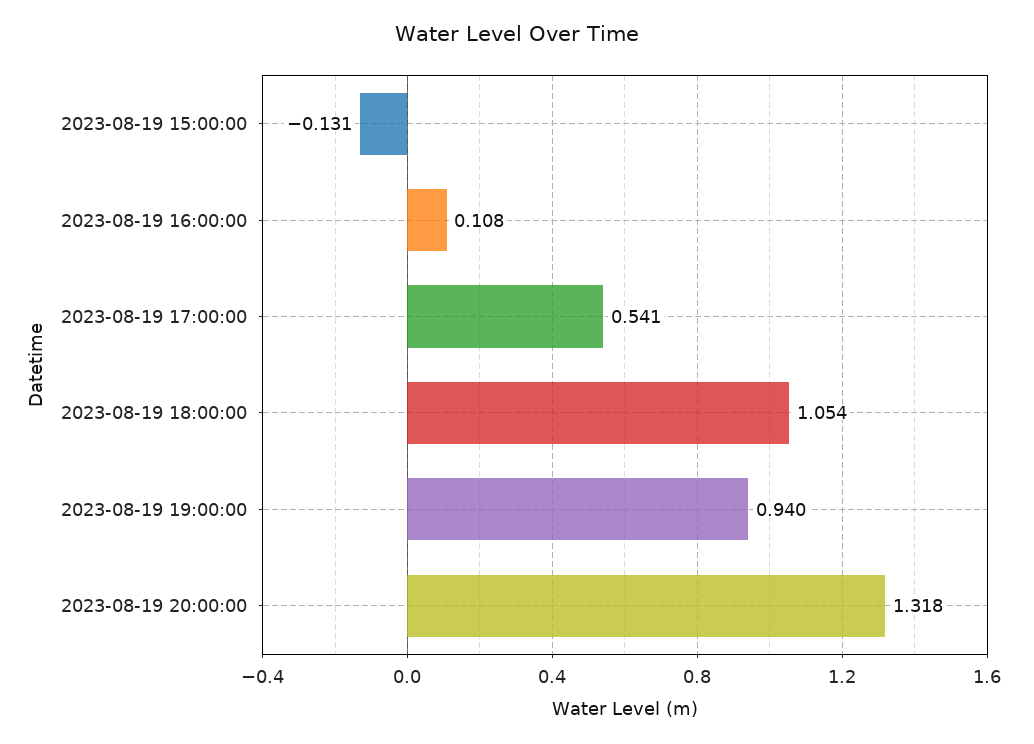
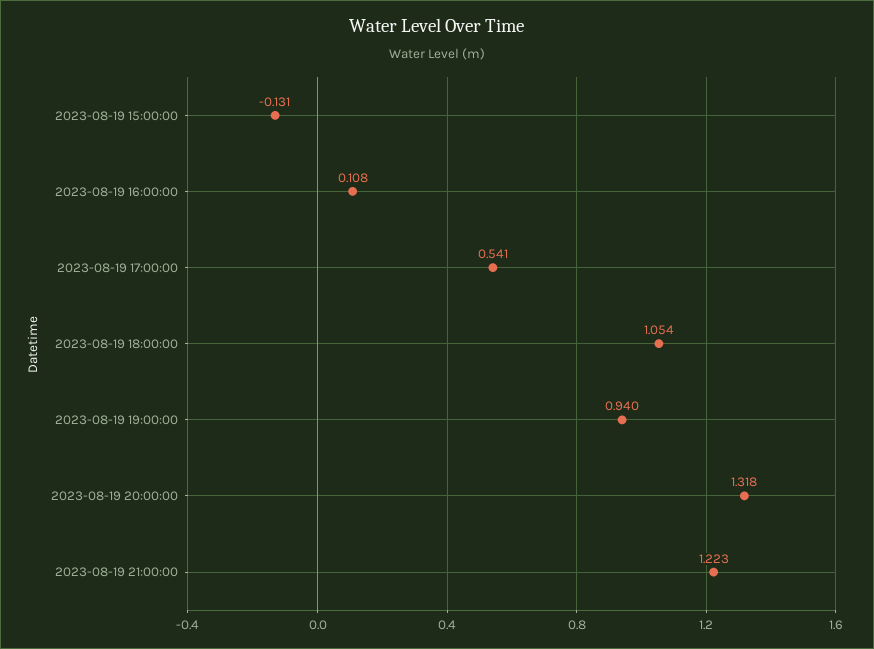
2023-08-19 21:00:00: none -> 1.223

